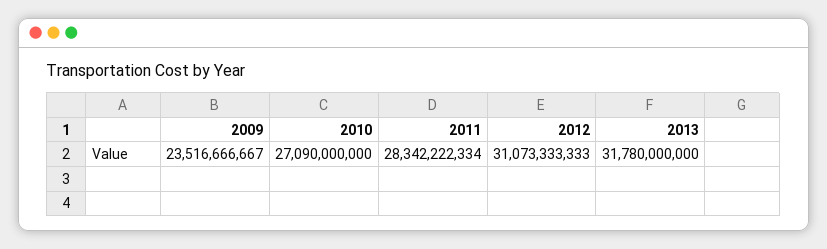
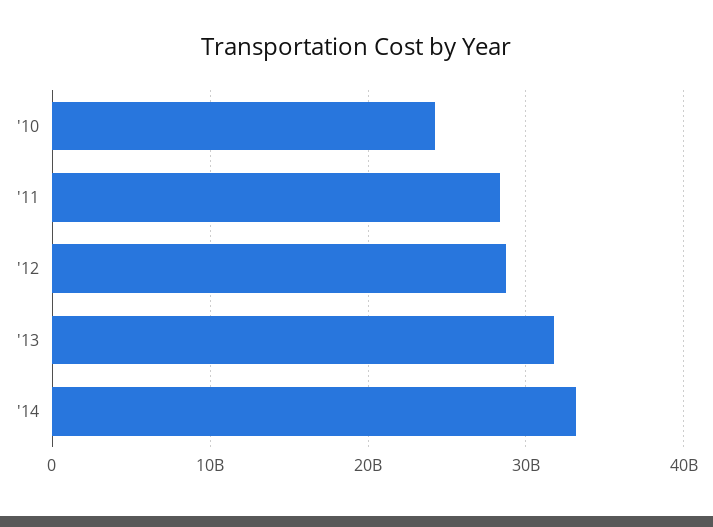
2009: 23516666667 -> none
2010: 27090000000 -> 24000000000
2012: 31073333333 -> 29000000000
'14: none -> 33000000000

